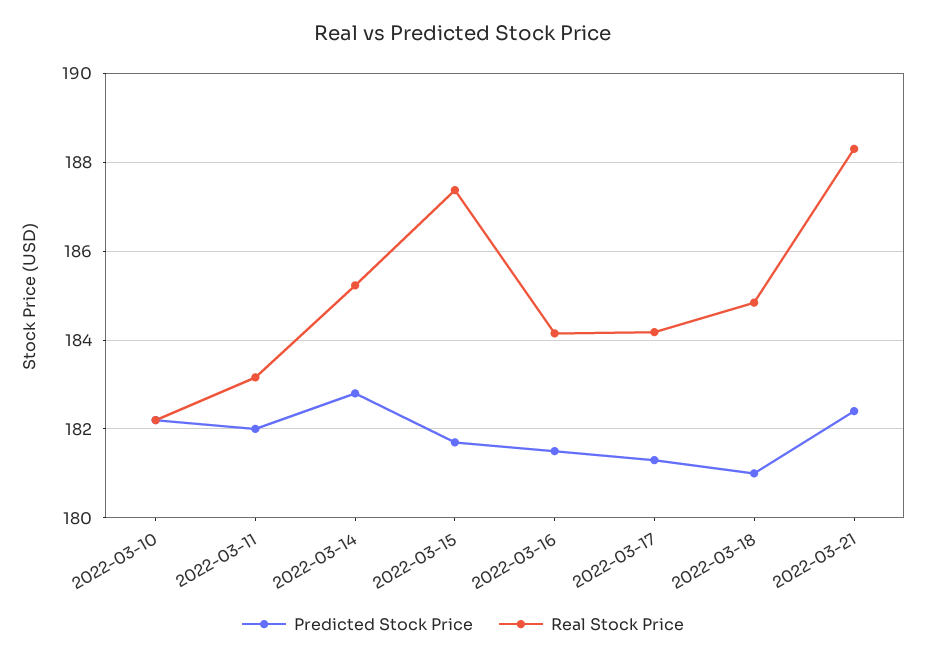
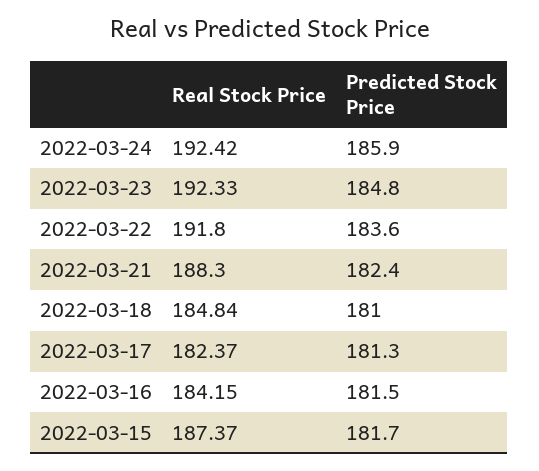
Predicted Stock Price, 2022-03-10: 182.2 -> none
Real Stock Price, 2022-03-10: 182.2 -> none
Predicted Stock Price, 2022-03-11: 182 -> none
Real Stock Price, 2022-03-11: 183.2 -> none
Predicted Stock Price, 2022-03-14: 182.8 -> none
Real Stock Price, 2022-03-14: 185.2 -> none
Real Stock Price, 2022-03-17: 184.2 -> 182.37
Real Stock Price, 2022-03-24: none -> 192.42
Predicted Stock Price, 2022-03-24: none -> 185.9
Real Stock Price, 2022-03-23: none -> 192.33
Predicted Stock Price, 2022-03-23: none -> 184.8
Real Stock Price, 2022-03-22: none -> 191.8
Predicted Stock Price, 2022-03-22: none -> 183.6

